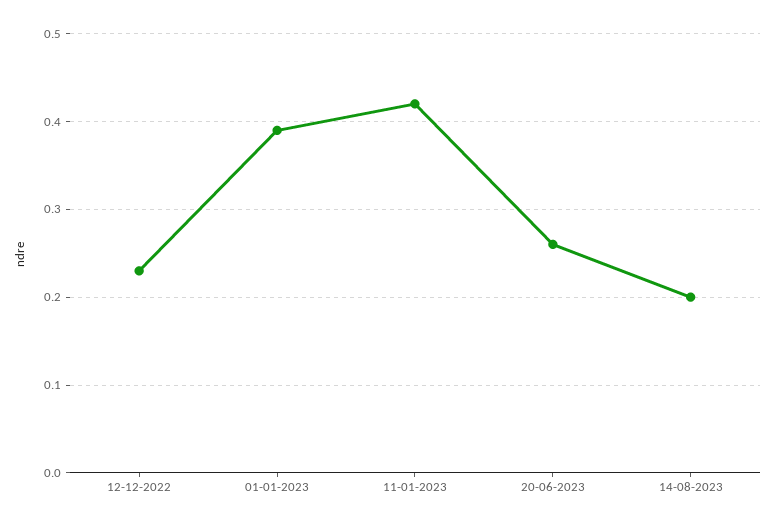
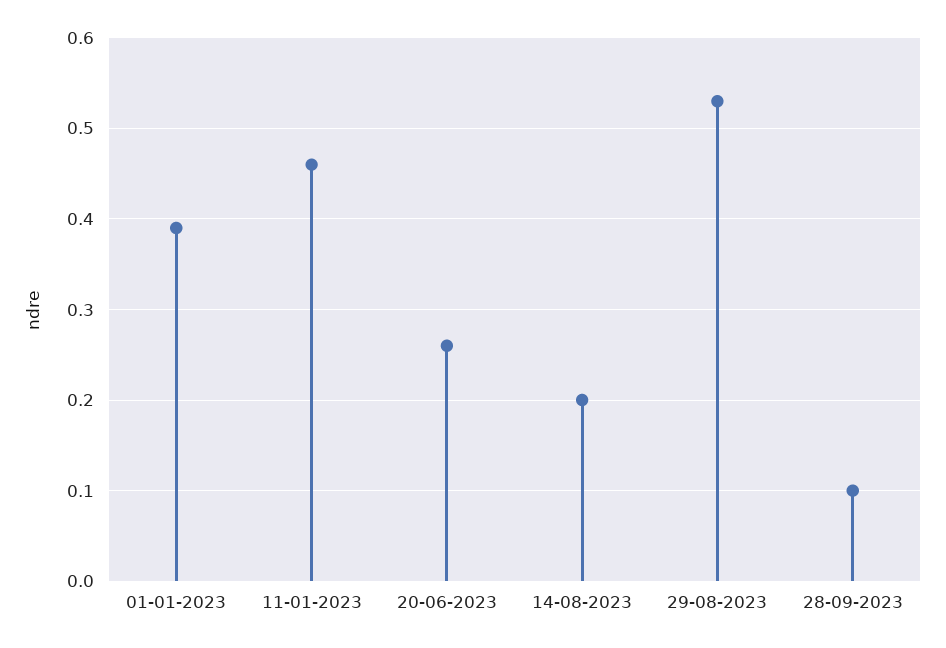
12-12-2022: 0.23 -> none
11-01-2023: 0.42 -> 0.46
29-08-2023: none -> 0.53
28-09-2023: none -> 0.1

